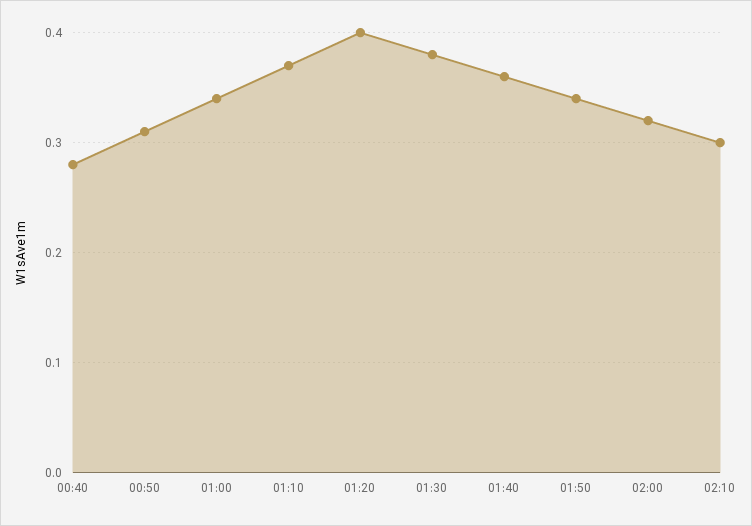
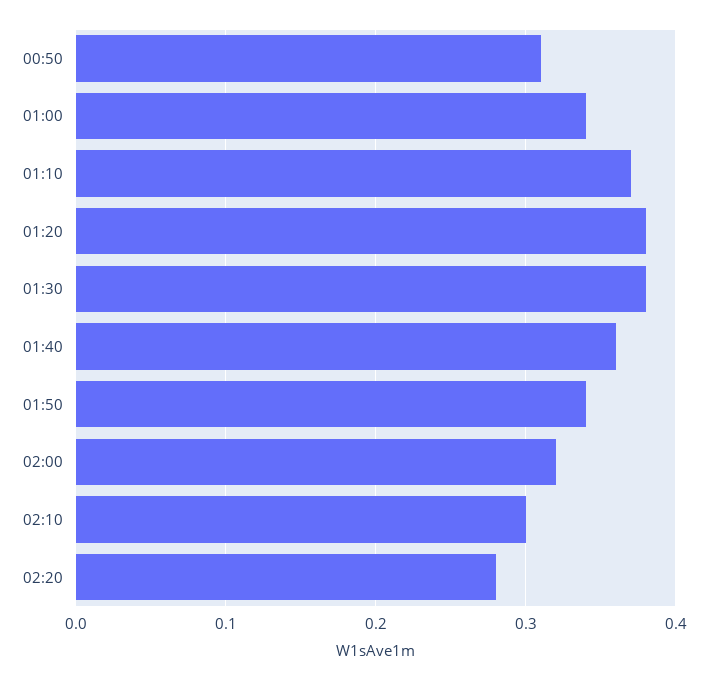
00:40: 0.28 -> none
01:20: 0.4 -> 0.38
02:20: none -> 0.28

